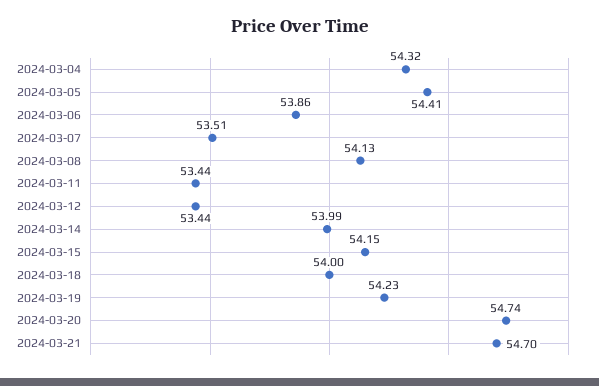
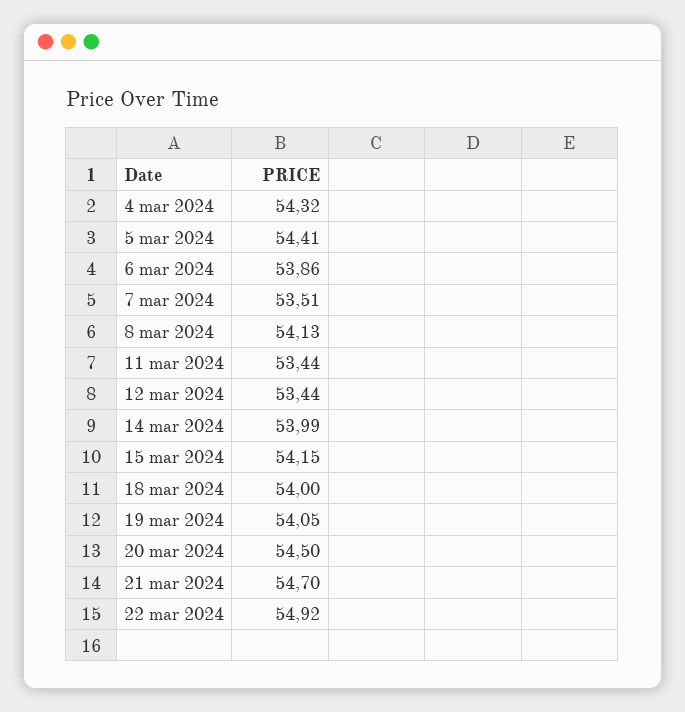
2024-03-19: 54.23 -> 54.05
2024-03-20: 54.74 -> 54.5
22 mar 2024: none -> 54.92

